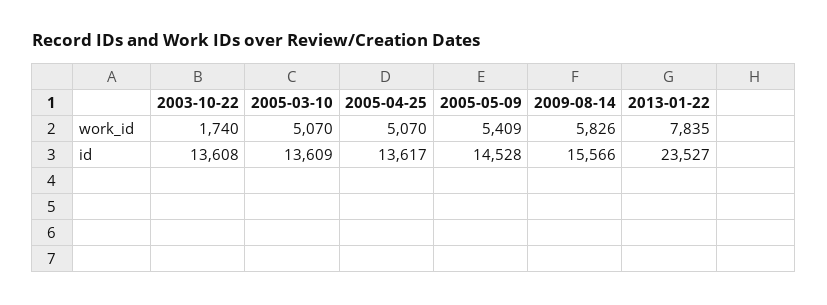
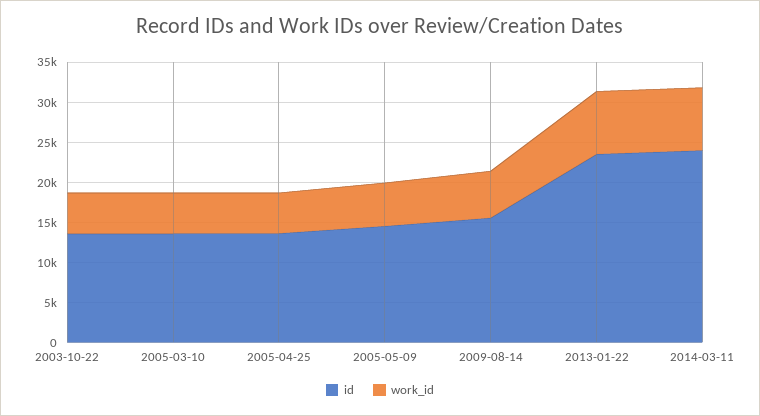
work_id, 2003-10-22: 1740 -> 5000
id, 2014-03-11: none -> 24000
work_id, 2014-03-11: none -> 8000

